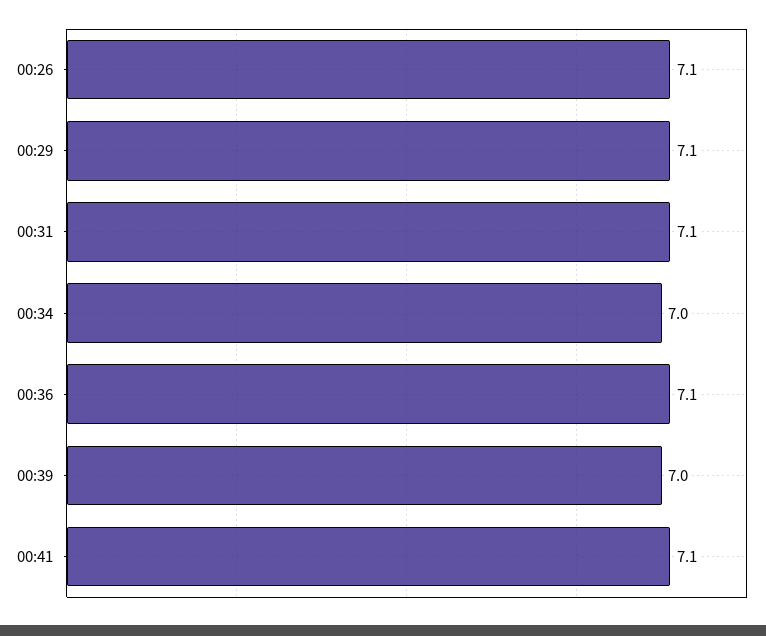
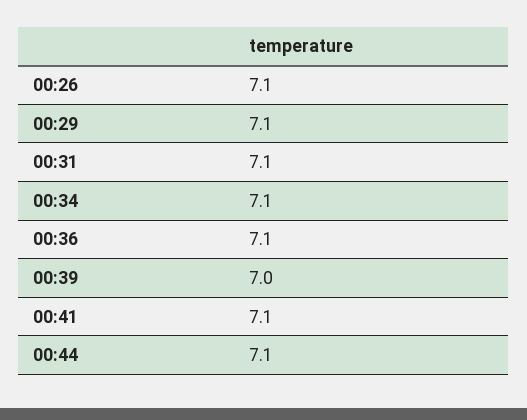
00:34: 7 -> 7.1
00:44: none -> 7.1

